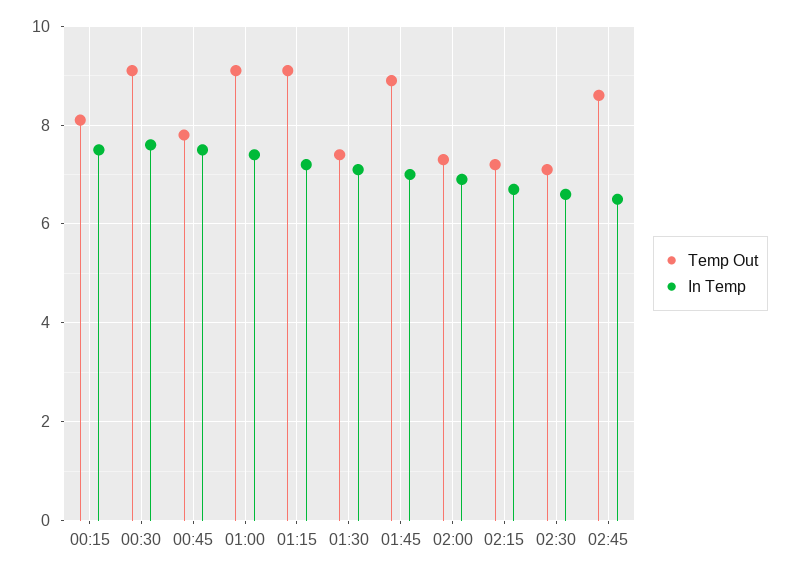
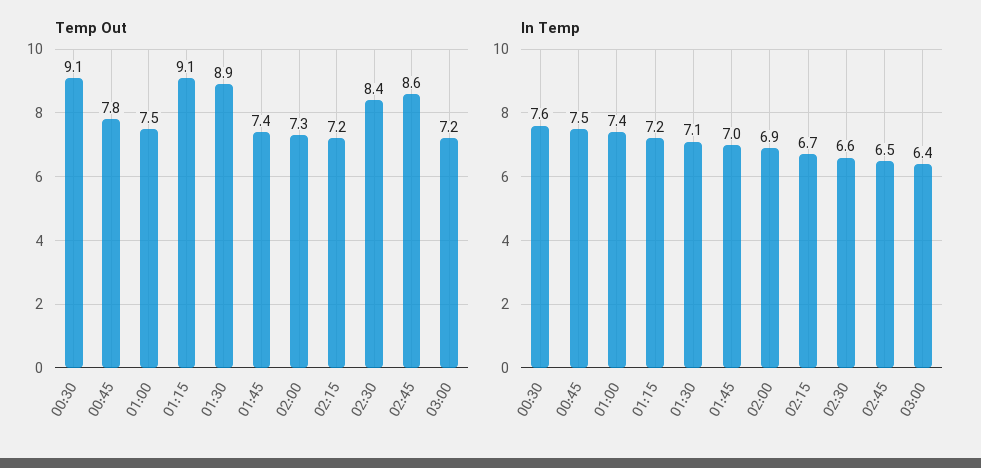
Temp Out, 00:15: 8 -> none
In Temp, 00:15: 7.5 -> none
Temp Out, 01:00: 9 -> 7.5
Temp Out, 01:30: 7.5 -> 8.9
Temp Out, 01:45: 9 -> 7.4
Temp Out, 02:30: 7 -> 8.4
Temp Out, 03:00: none -> 7.2
In Temp, 03:00: none -> 6.4

